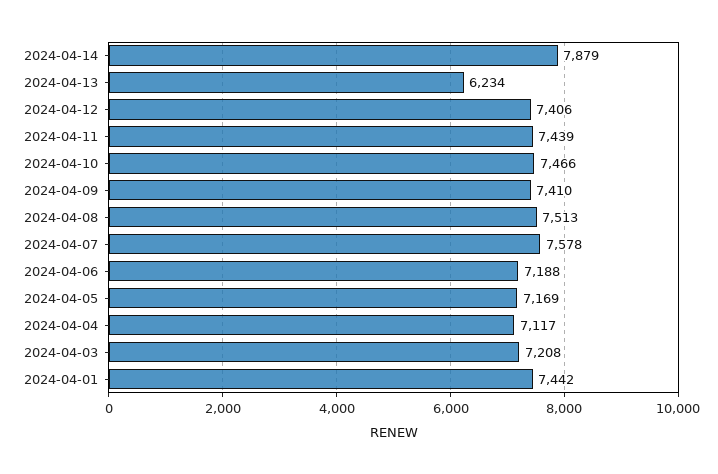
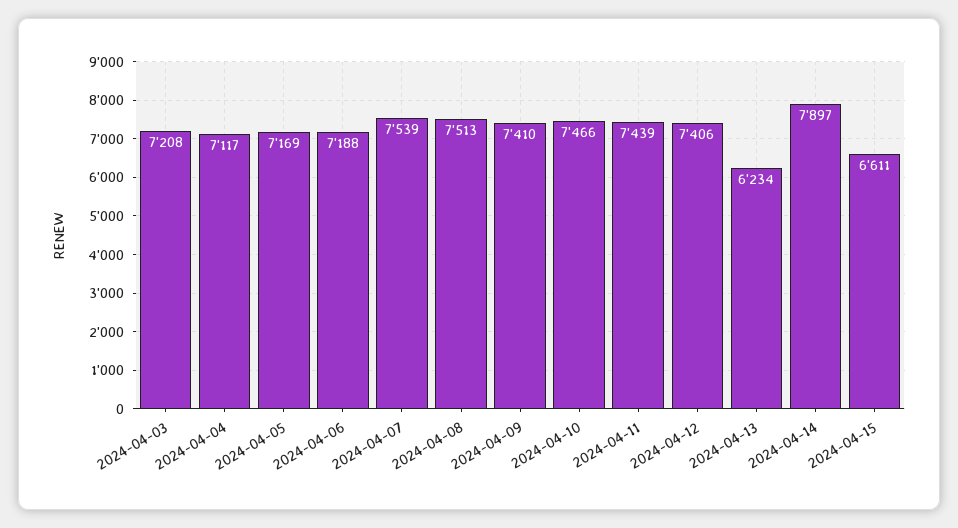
2024-04-14: 7879 -> 7897
2024-04-07: 7578 -> 7539
2024-04-01: 7442 -> none
2024-04-15: none -> 6611

